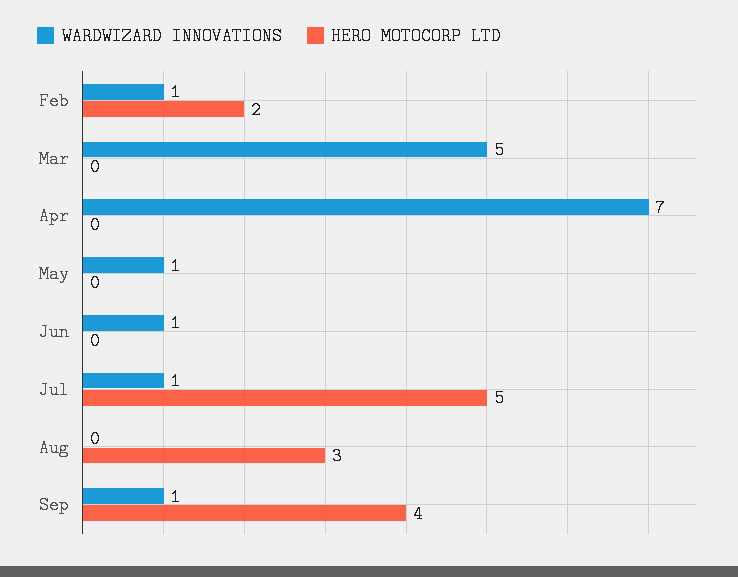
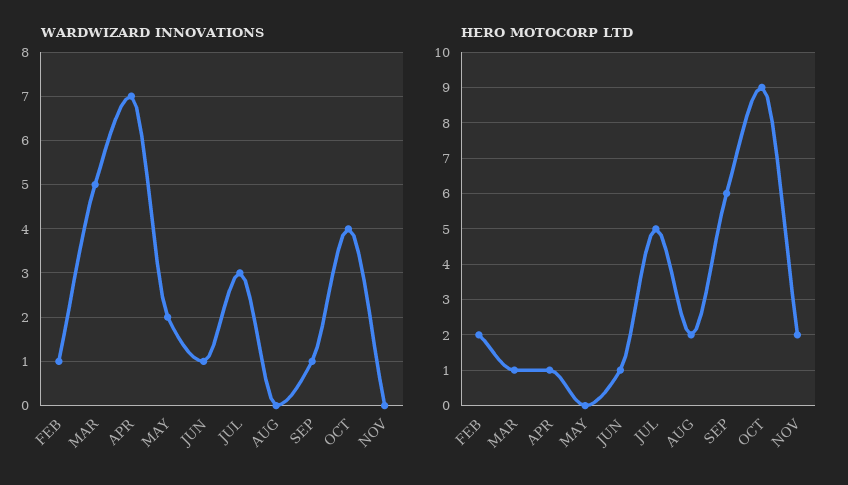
HERO MOTOCORP LTD, Mar: 0 -> 1
HERO MOTOCORP LTD, Apr: 0 -> 1
WARDWIZARD INNOVATIONS, May: 1 -> 2
HERO MOTOCORP LTD, Jun: 0 -> 1
WARDWIZARD INNOVATIONS, Jul: 1 -> 3
HERO MOTOCORP LTD, Aug: 3 -> 2
HERO MOTOCORP LTD, Sep: 4 -> 6
WARDWIZARD INNOVATIONS, OCT: none -> 4
WARDWIZARD INNOVATIONS, NOV: none -> 0
HERO MOTOCORP LTD, OCT: none -> 9
HERO MOTOCORP LTD, NOV: none -> 2

